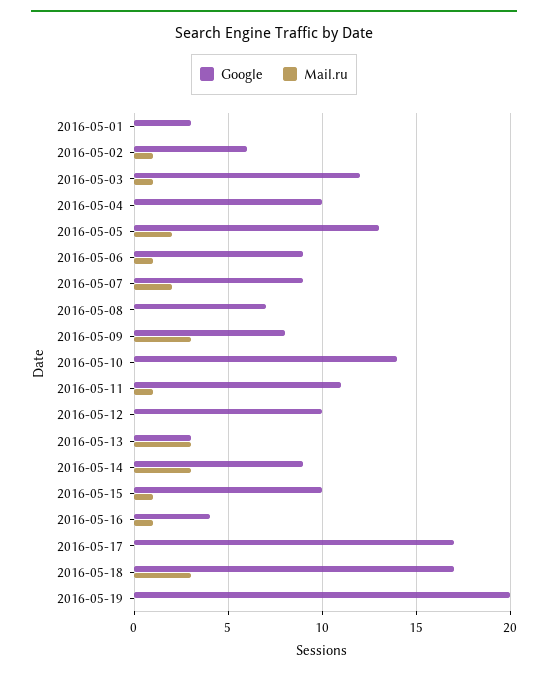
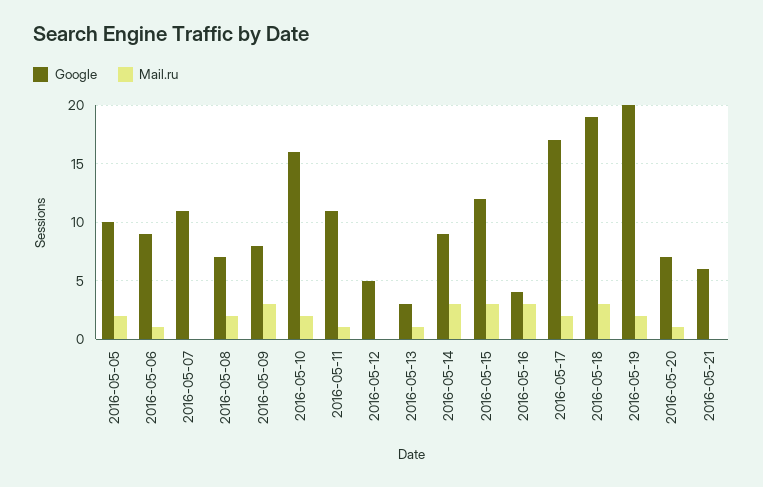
Google, 2016-05-01: 3 -> none
Mail.ru, 2016-05-01: 0 -> none
Google, 2016-05-02: 6 -> none
Mail.ru, 2016-05-02: 1 -> none
Google, 2016-05-03: 12 -> none
Mail.ru, 2016-05-03: 1 -> none
Google, 2016-05-04: 10 -> none
Mail.ru, 2016-05-04: 0 -> none
Google, 2016-05-05: 13 -> 10
Google, 2016-05-07: 9 -> 11
Mail.ru, 2016-05-07: 2 -> 0
Mail.ru, 2016-05-08: 0 -> 2
Google, 2016-05-10: 14 -> 16
Mail.ru, 2016-05-10: 0 -> 2
Google, 2016-05-12: 10 -> 5
Mail.ru, 2016-05-13: 3 -> 1
Google, 2016-05-15: 10 -> 12
Mail.ru, 2016-05-15: 1 -> 3
Mail.ru, 2016-05-16: 1 -> 3
Mail.ru, 2016-05-17: 0 -> 2
Google, 2016-05-18: 17 -> 19
Mail.ru, 2016-05-19: 0 -> 2
Google, 2016-05-20: none -> 7
Mail.ru, 2016-05-20: none -> 1
Google, 2016-05-21: none -> 6
Mail.ru, 2016-05-21: none -> 0

